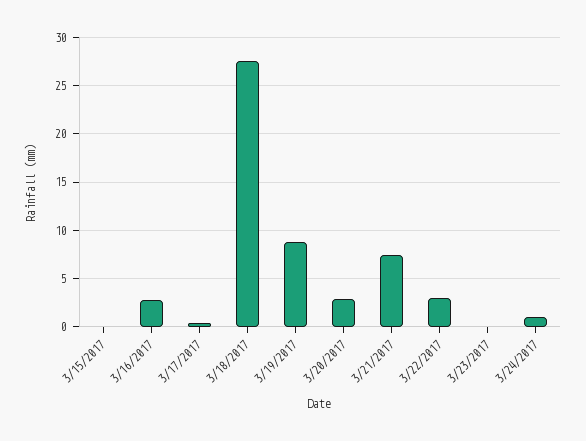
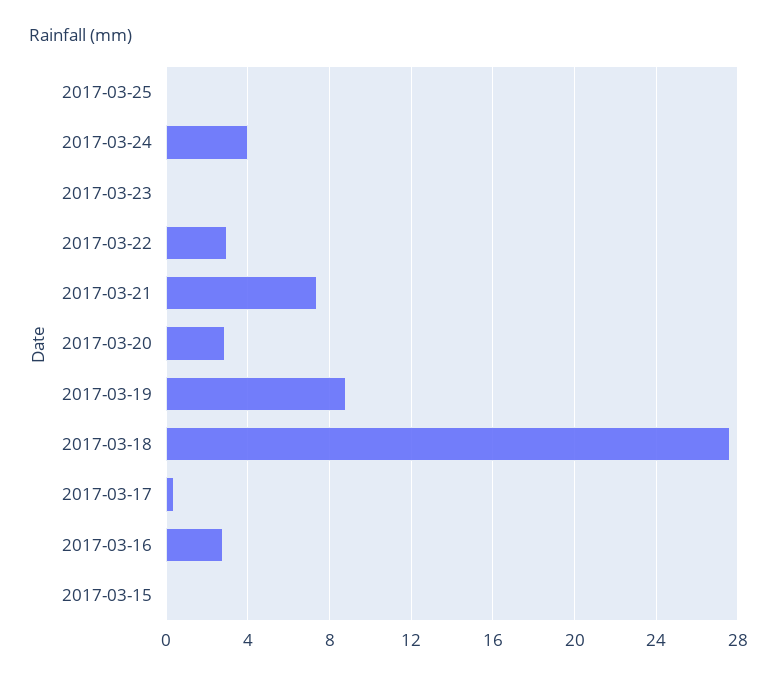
3/24/2017: 1 -> 4
2017-03-25: none -> 0

